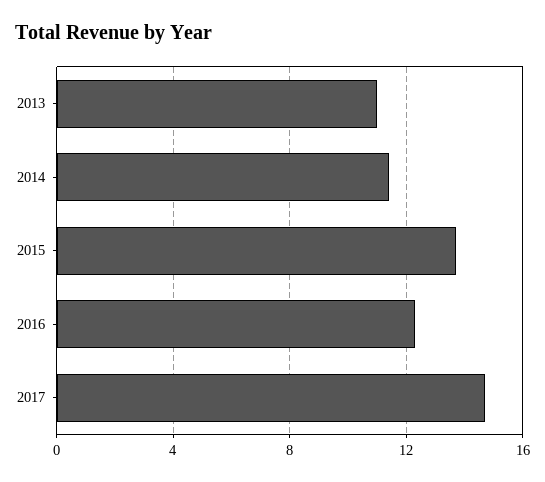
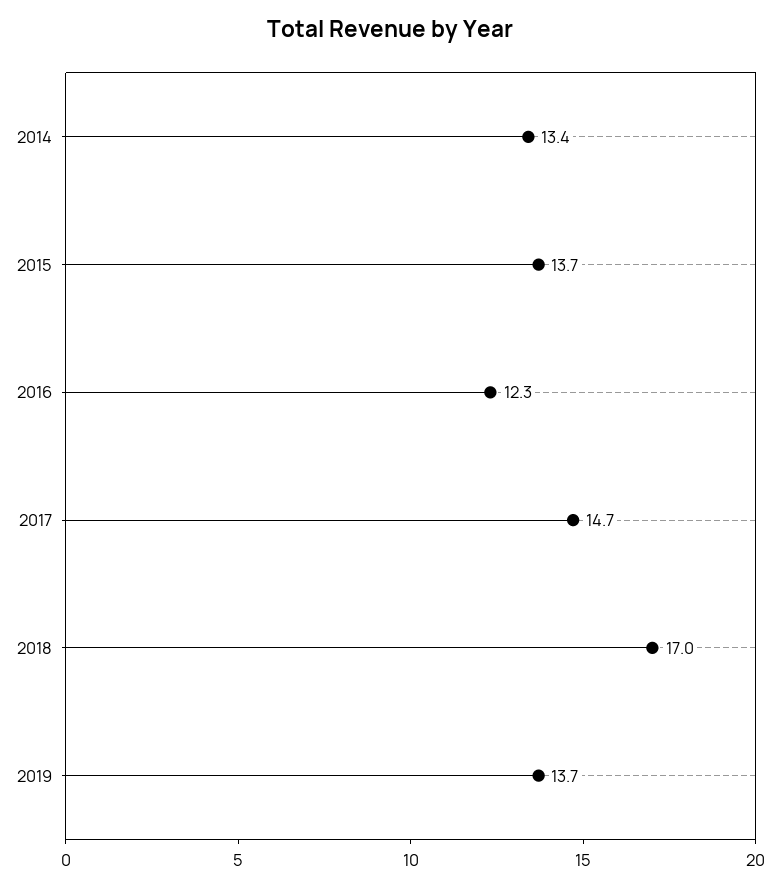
2013: 11 -> none
2014: 11.5 -> 13.4
2018: none -> 17
2019: none -> 13.7

